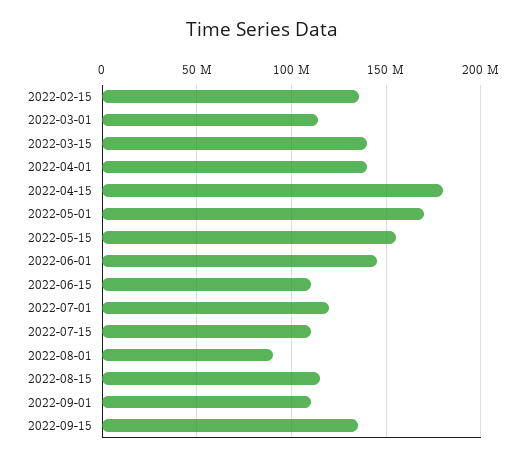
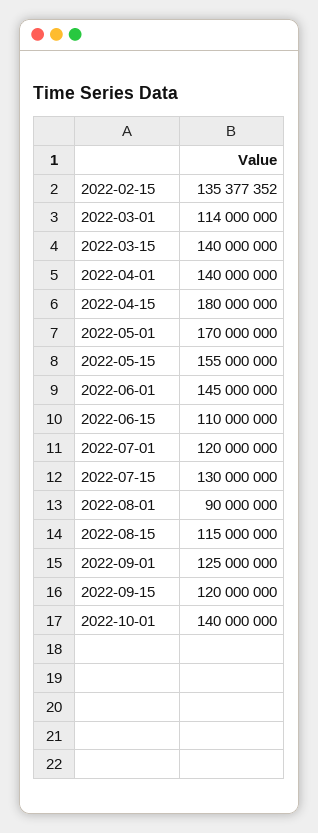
2022-07-15: 110000000 -> 130000000
2022-09-01: 110000000 -> 125000000
2022-09-15: 135000000 -> 120000000
2022-10-01: none -> 140000000

